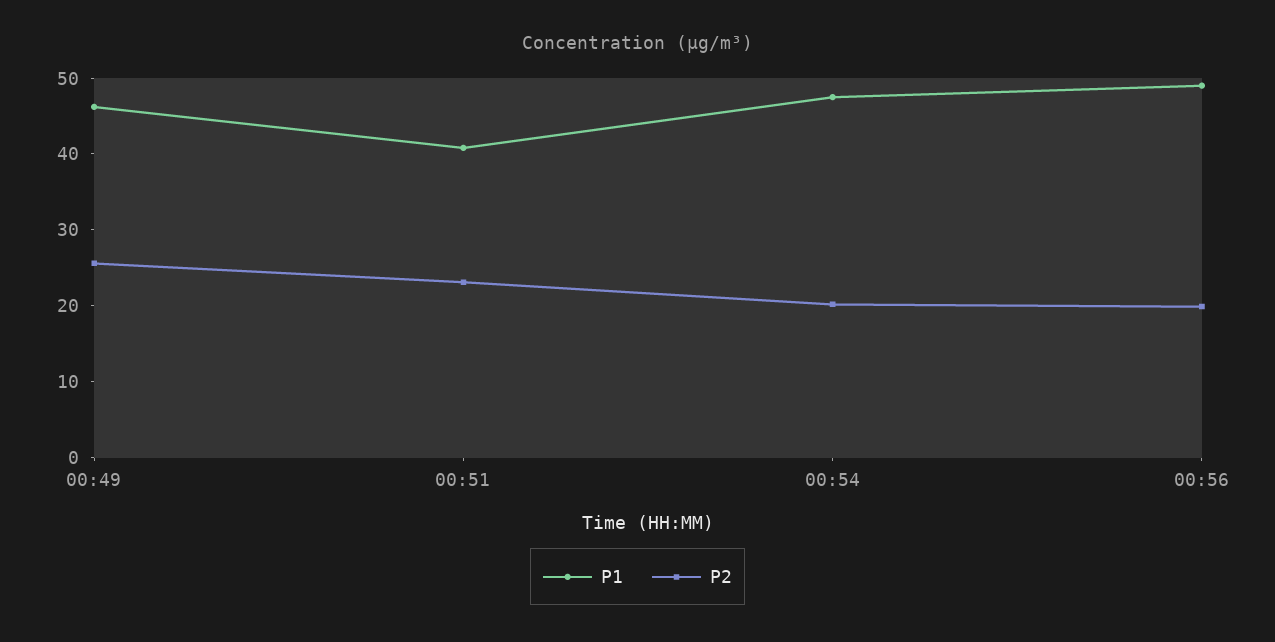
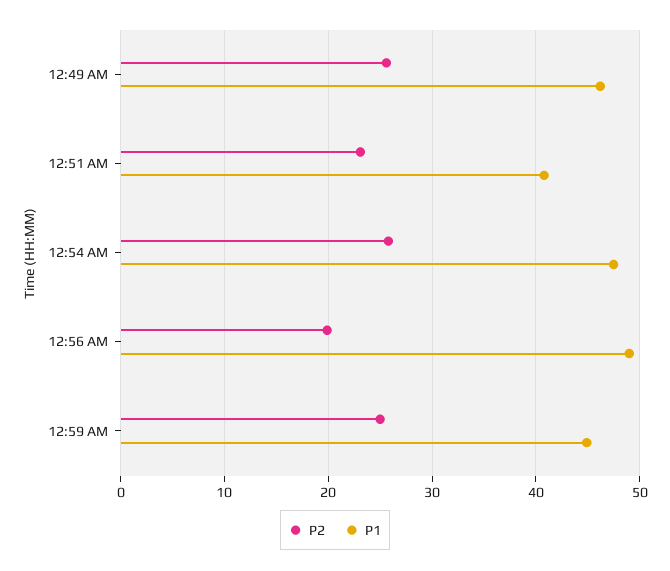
P2, 00:54: 20 -> 26
P2, 12:59 AM: none -> 25
P1, 12:59 AM: none -> 45

